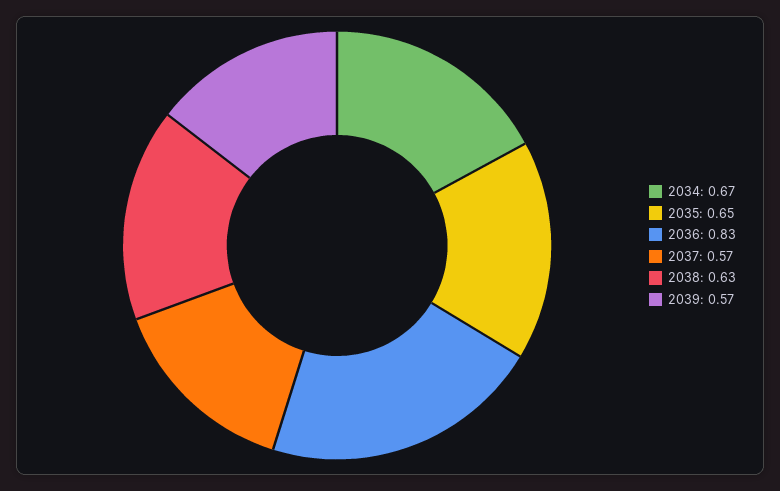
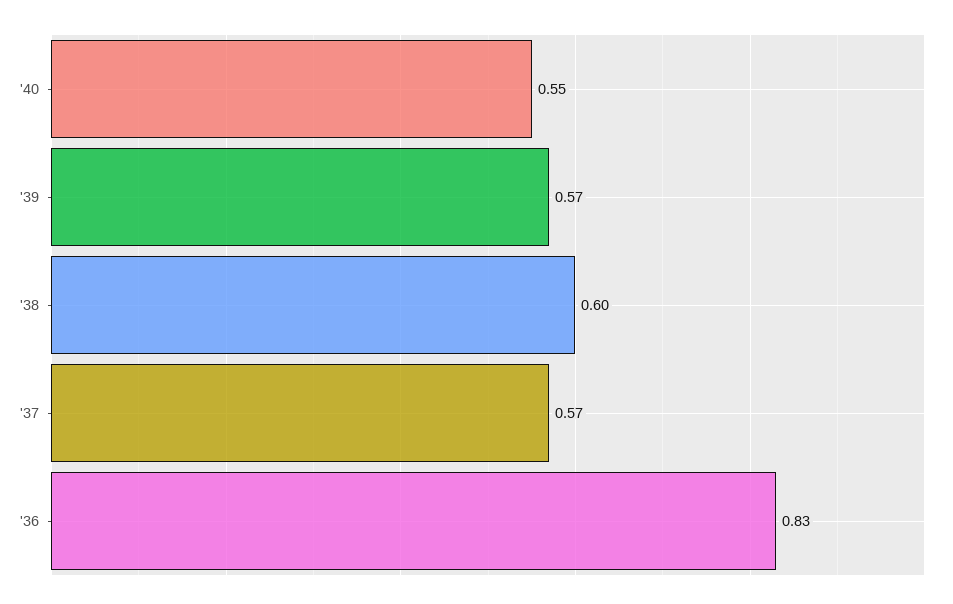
2034: 0.67 -> none
2035: 0.65 -> none
2038: 0.63 -> 0.6
'40: none -> 0.55

